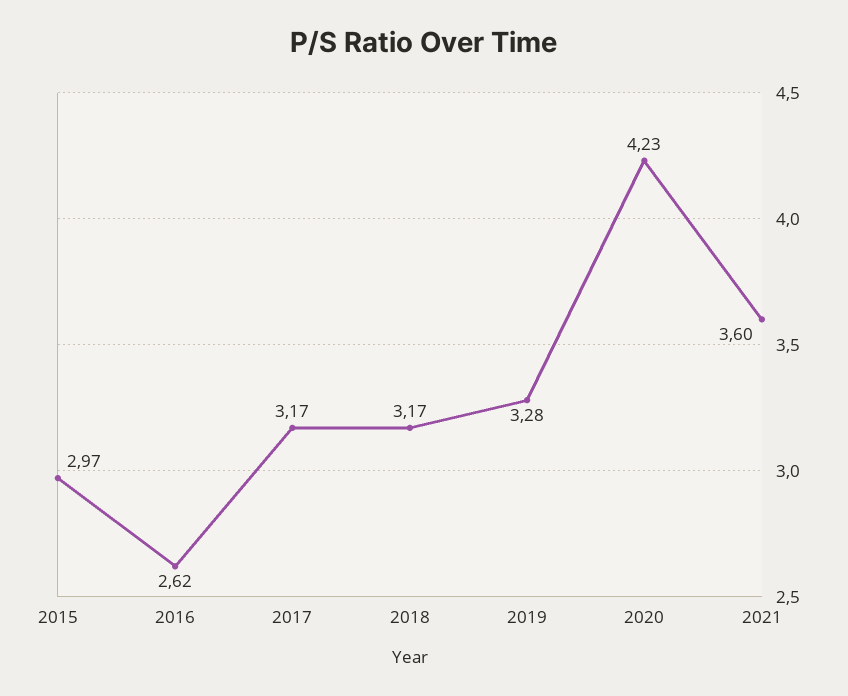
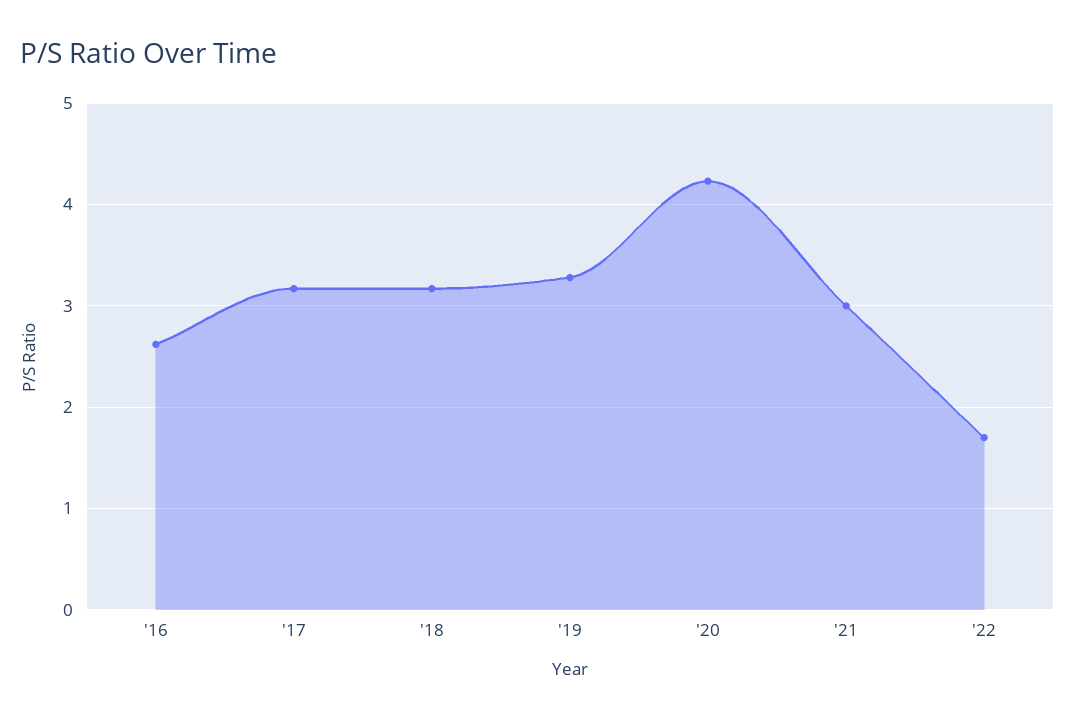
2015: 2.97 -> none
2021: 3.6 -> 3
'22: none -> 1.7

